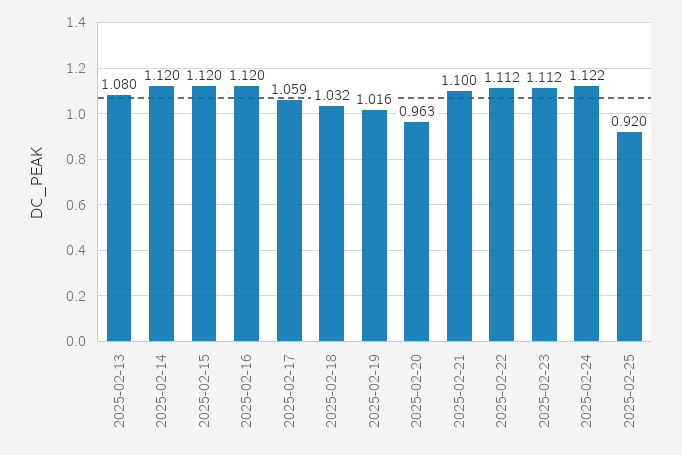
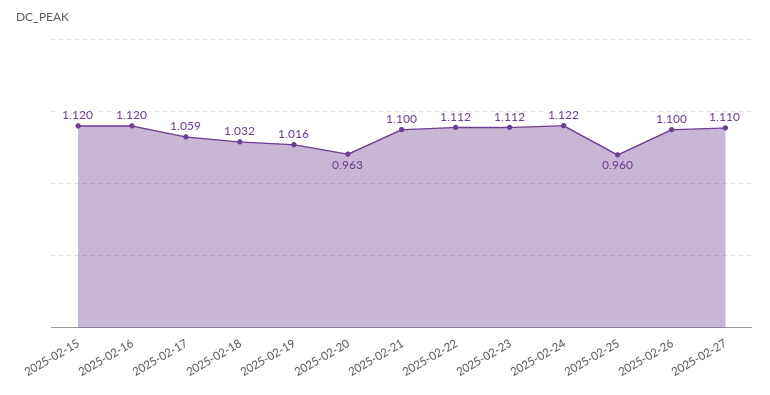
2025-02-13: 1.08 -> none
2025-02-14: 1.12 -> none
2025-02-25: 0.92 -> 0.96
2025-02-26: none -> 1.1
2025-02-27: none -> 1.11

